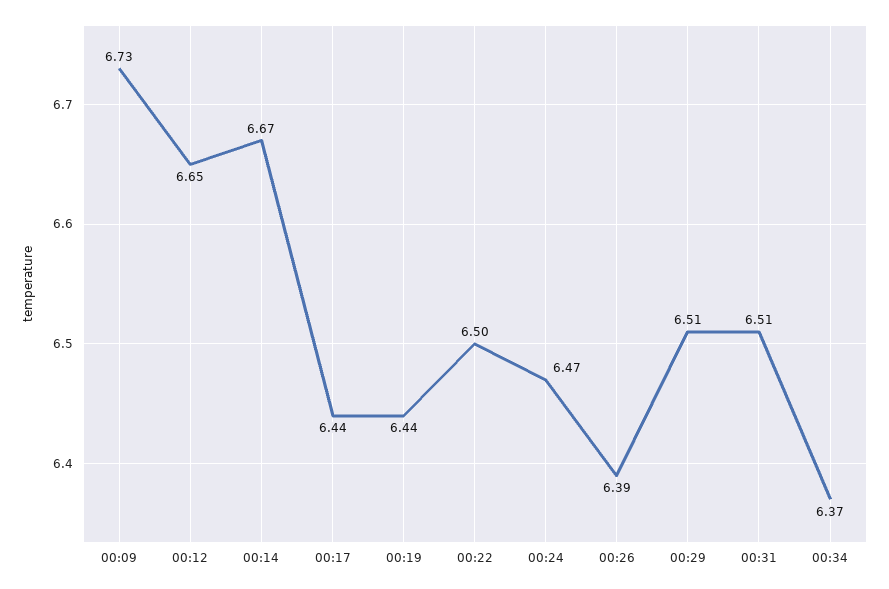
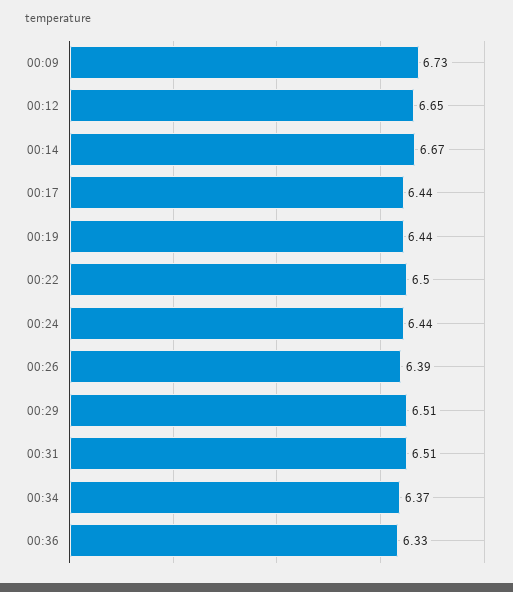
00:24: 6.47 -> 6.44
00:36: none -> 6.33

